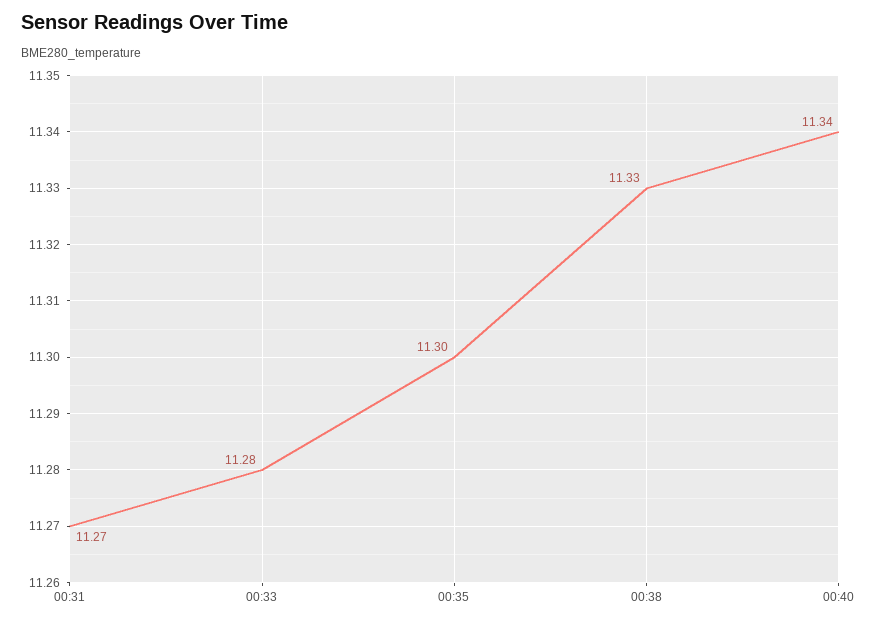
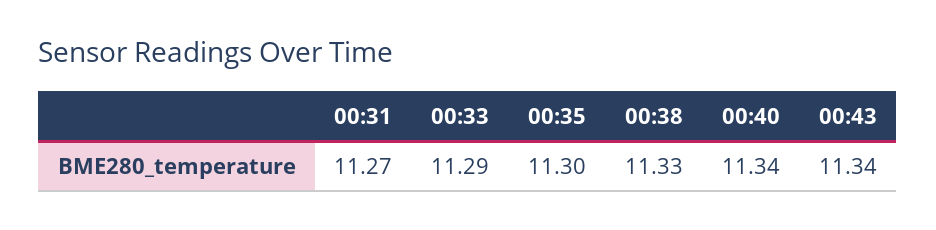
00:33: 11.28 -> 11.29
00:43: none -> 11.34

